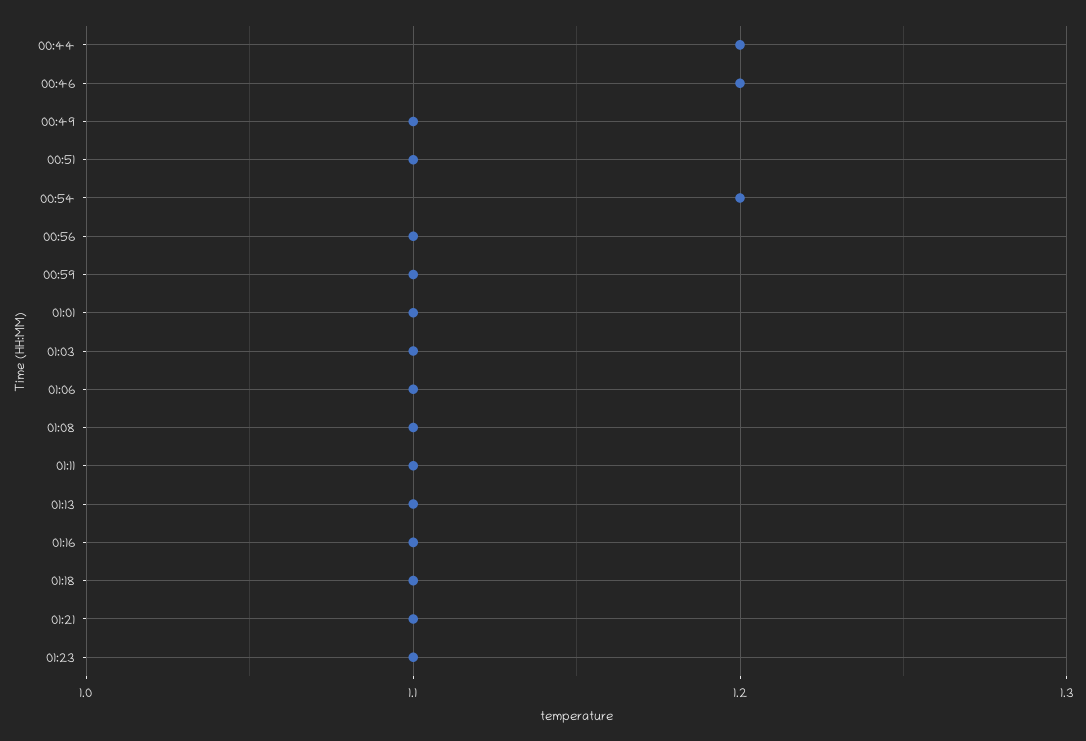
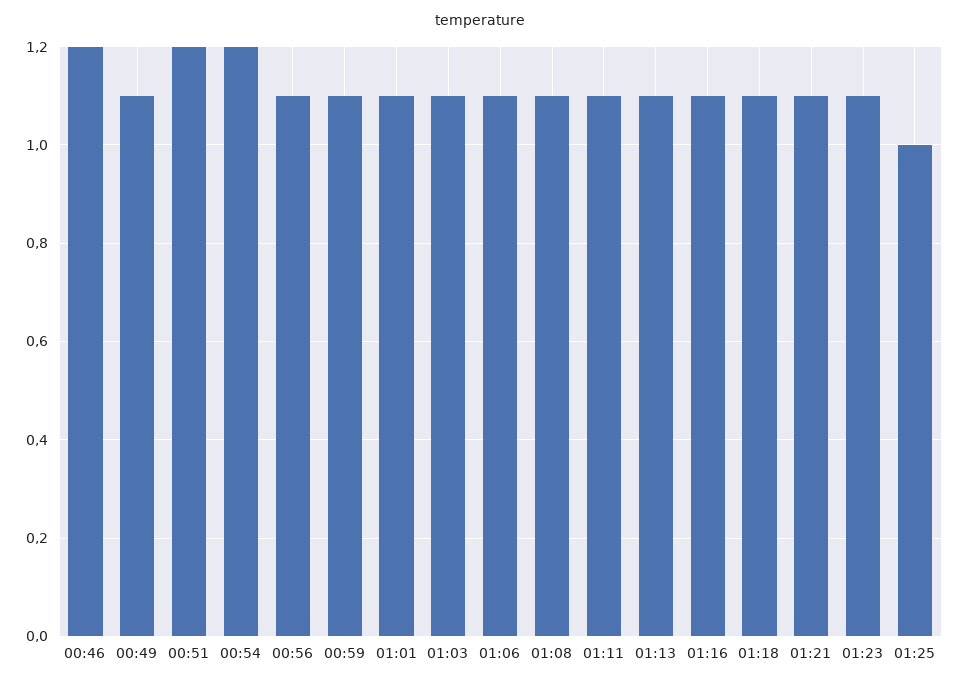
00:44: 1.2 -> none
00:51: 1.1 -> 1.2
01:25: none -> 1

